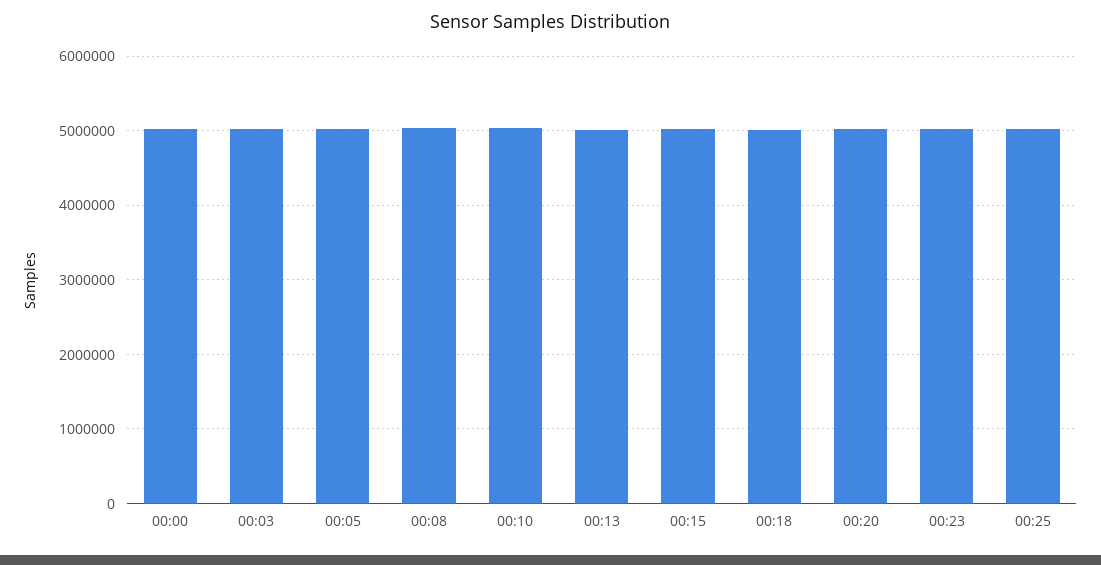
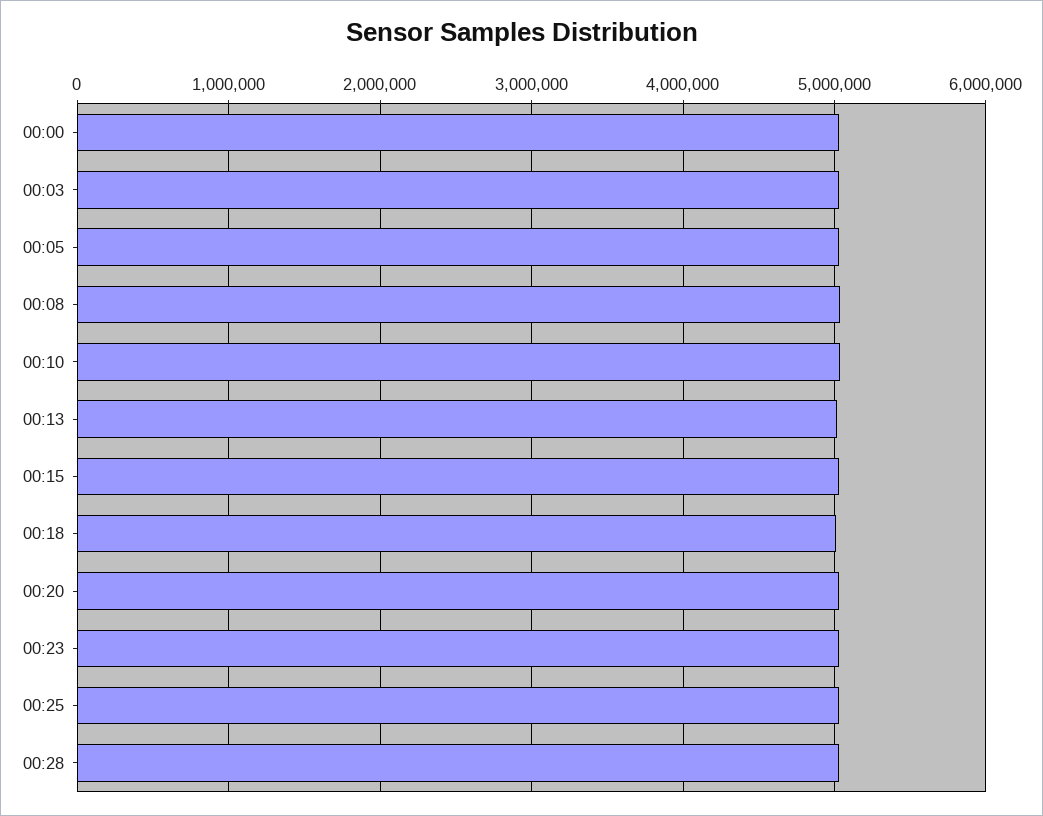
00:28: none -> 5000000

